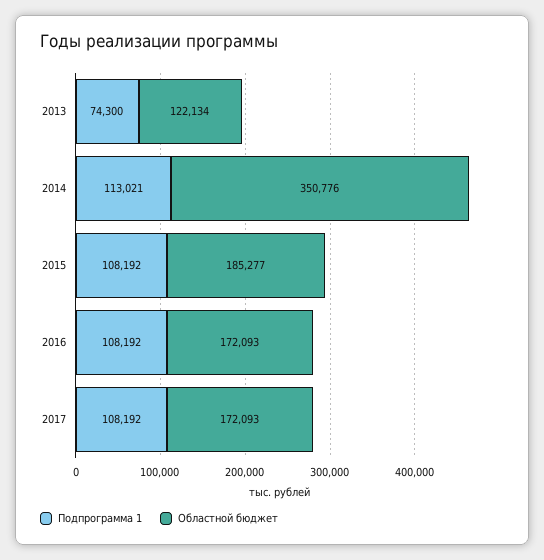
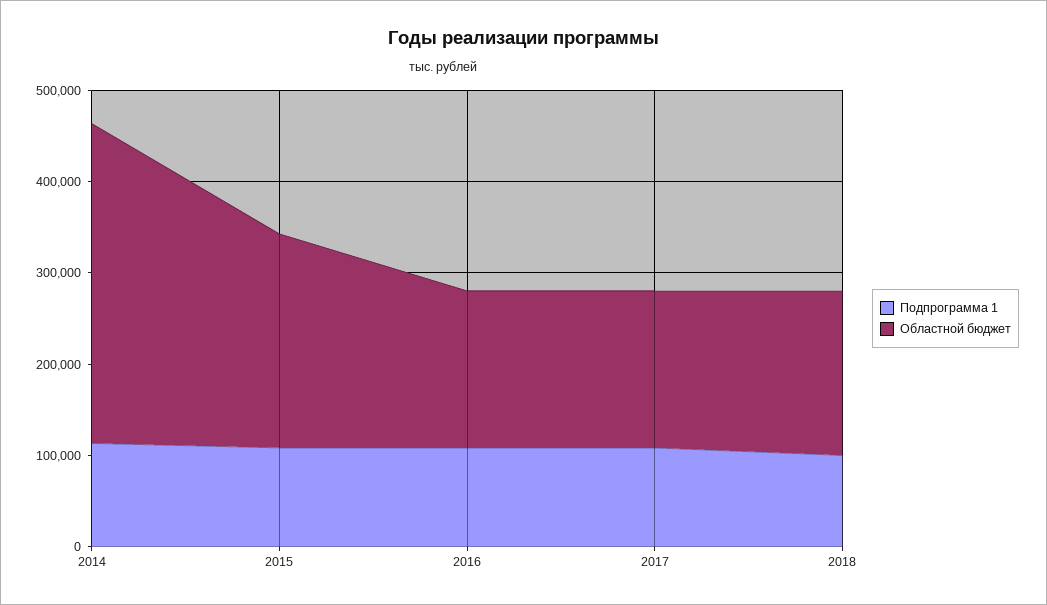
Подпрограмма 1, 2013: 74300 -> none
Областной бюджет, 2013: 122134 -> none
Областной бюджет, 2015: 185277 -> 240000
Подпрограмма 1, 2018: none -> 100000
Областной бюджет, 2018: none -> 180000

